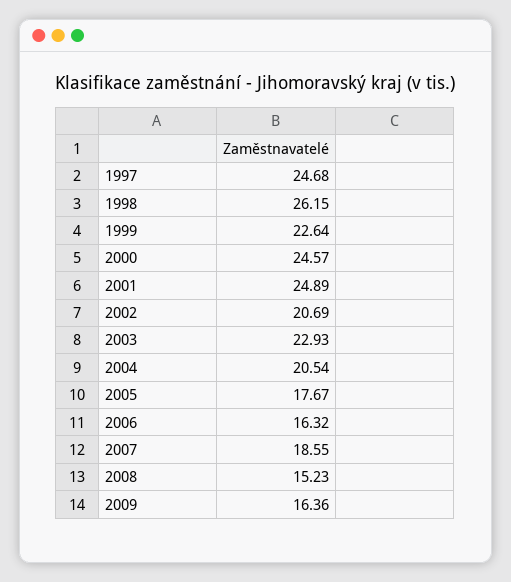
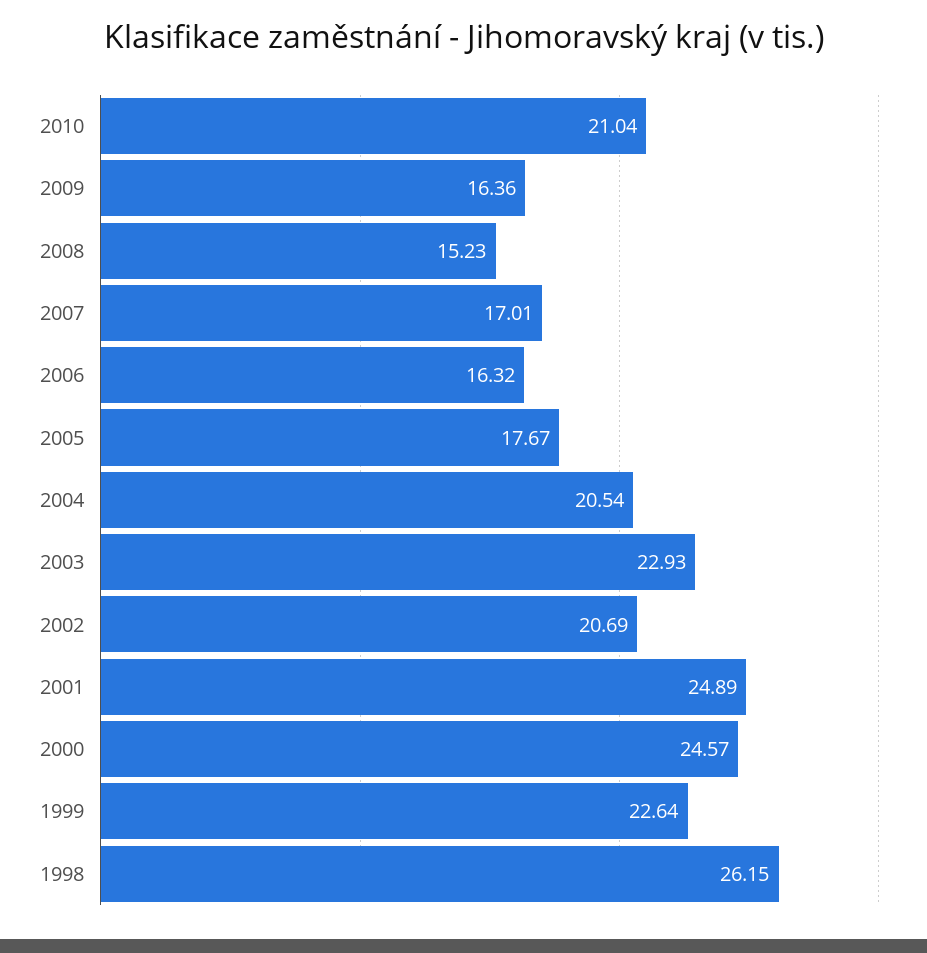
1997: 24.68 -> none
2007: 18.55 -> 17.01
2010: none -> 21.04

